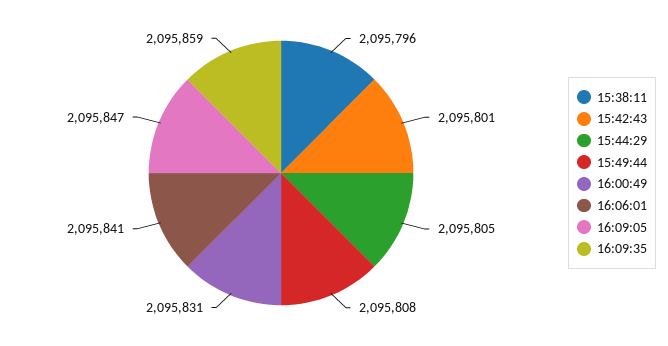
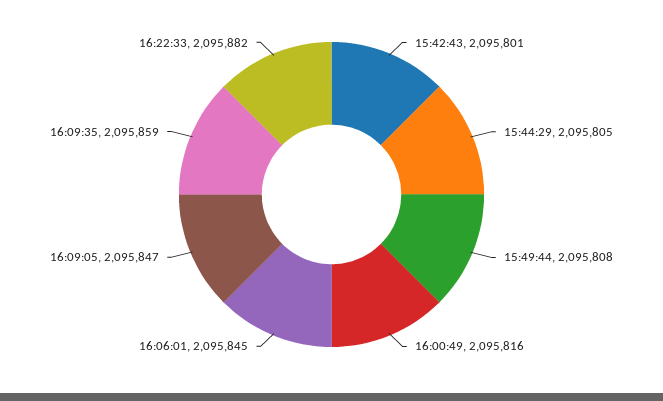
15:38:11: 2095796 -> none
16:00:49: 2095831 -> 2095816
16:06:01: 2095841 -> 2095845
16:22:33: none -> 2095882

